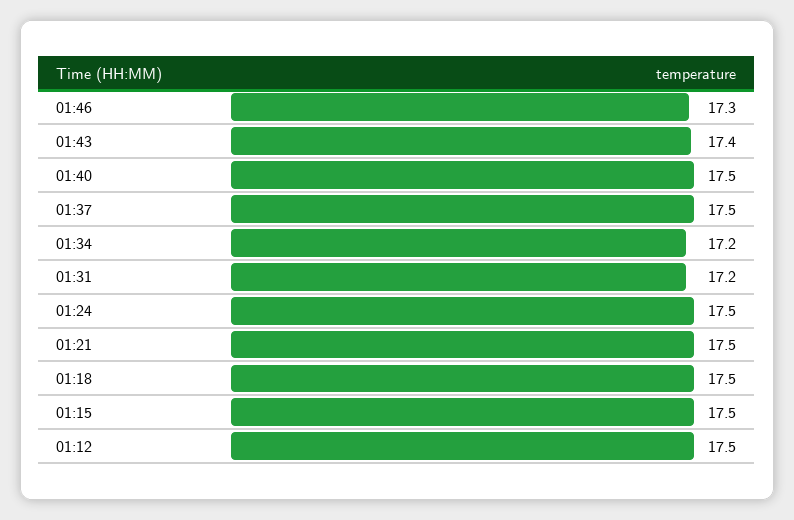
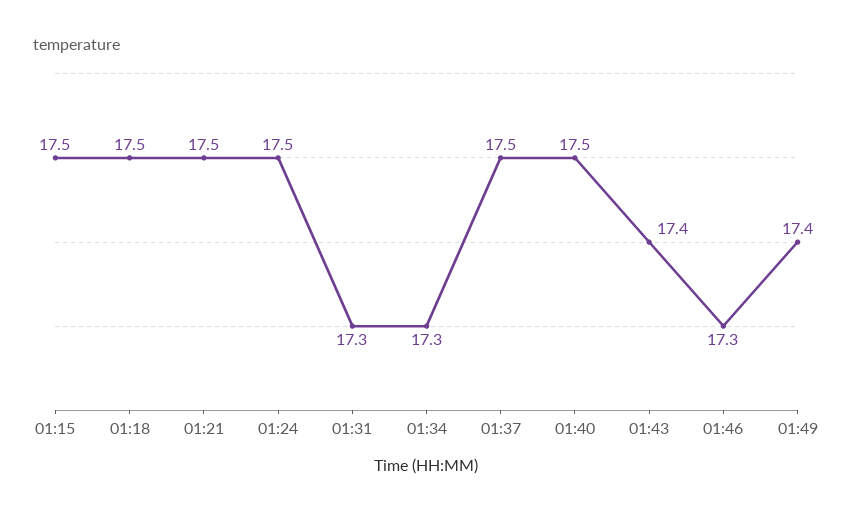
01:34: 17.2 -> 17.3
01:31: 17.2 -> 17.3
01:12: 17.5 -> none
01:49: none -> 17.4

